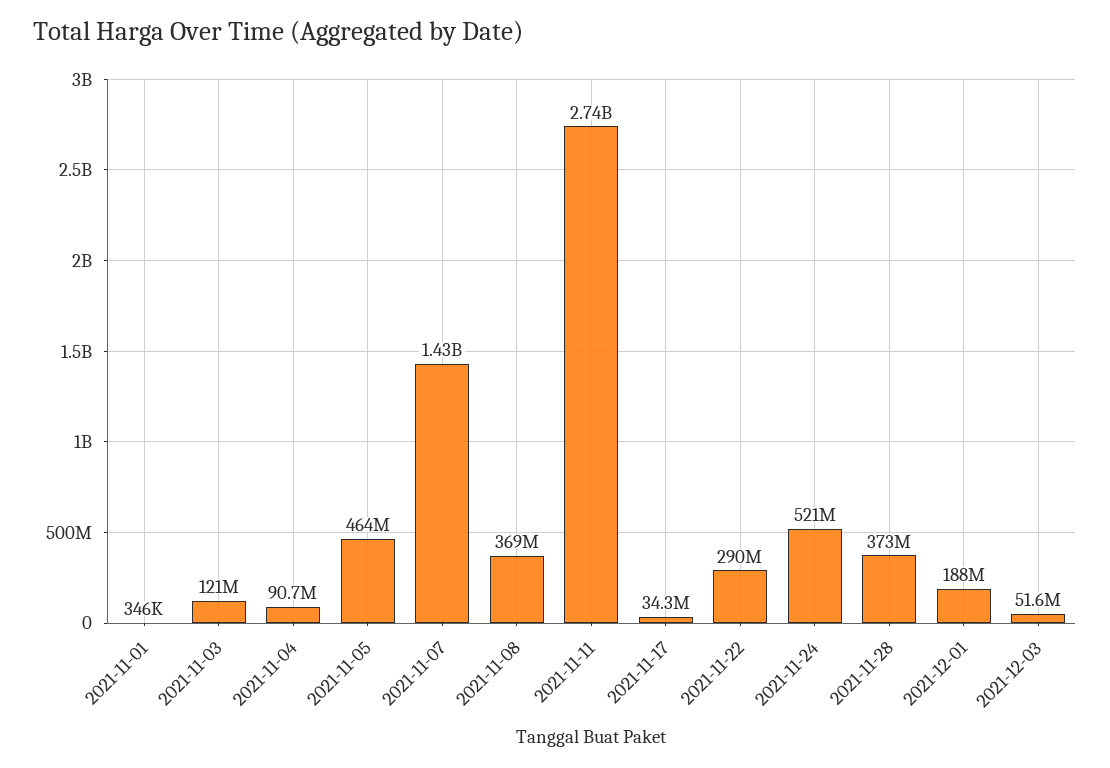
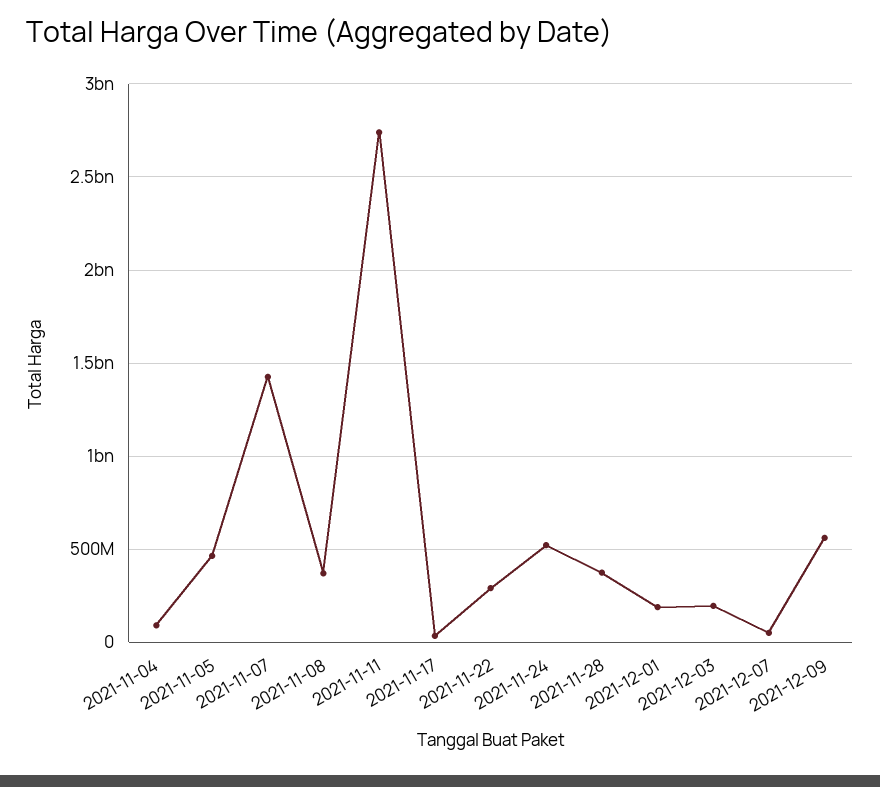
2021-11-01: 346000 -> none
2021-11-03: 121000000 -> none
2021-12-03: 51600000 -> 200000000
2021-12-07: none -> 50000000
2021-12-09: none -> 550000000

